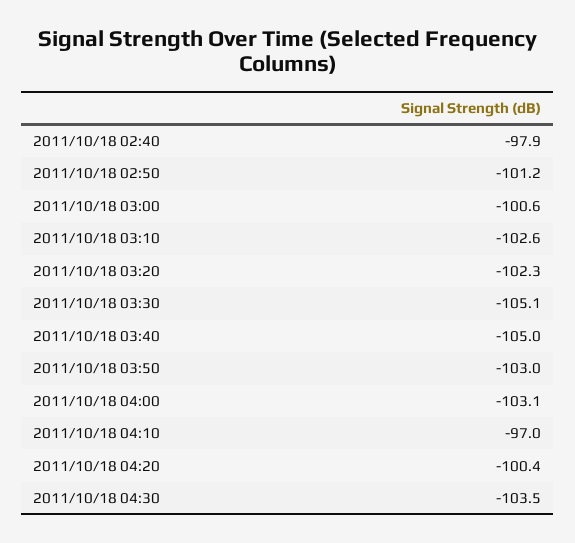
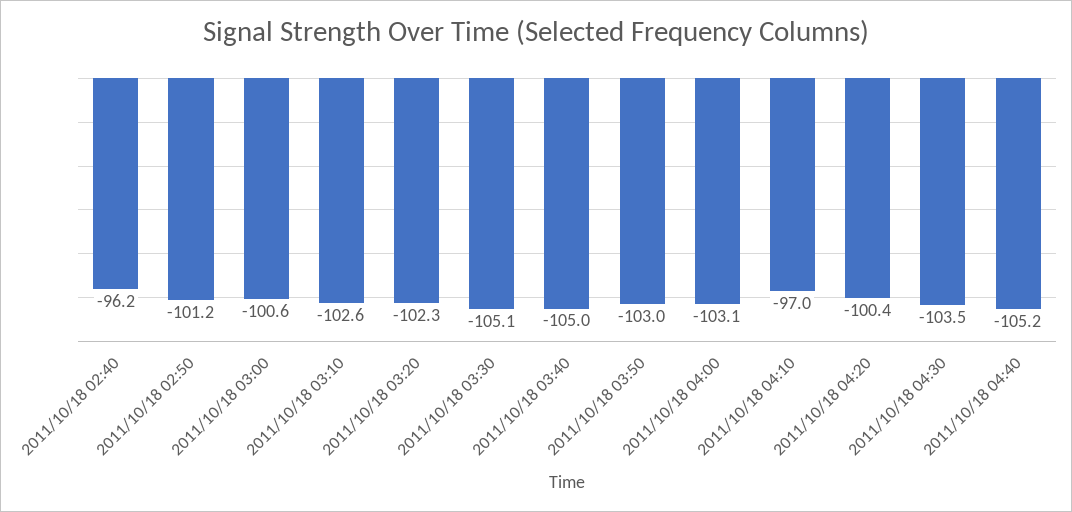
2011/10/18 02:40: -97.9 -> -96.2
2011/10/18 04:40: none -> -105.2

